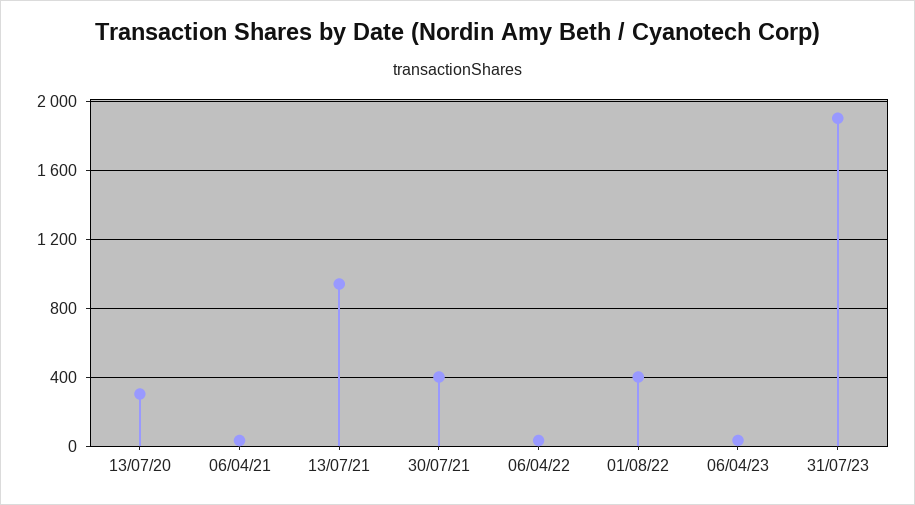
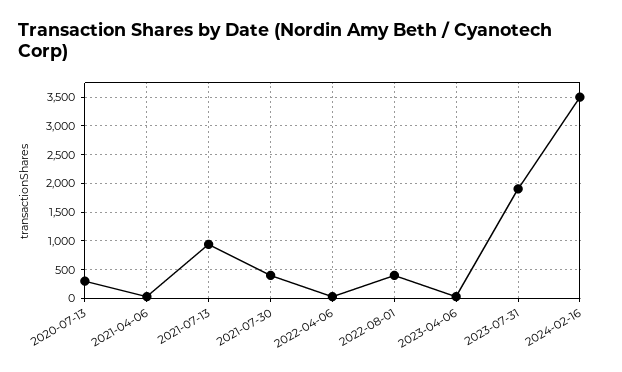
2024-02-16: none -> 3500

